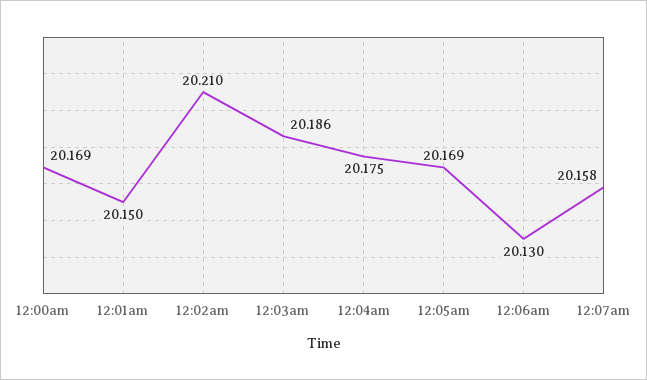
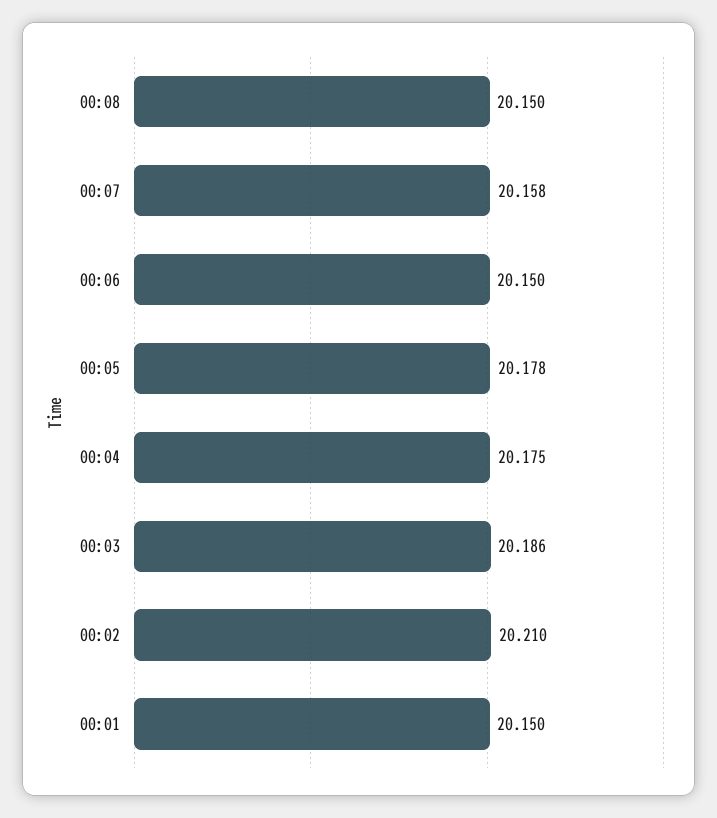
12:00am: 20.169 -> none
12:05am: 20.169 -> 20.178
12:06am: 20.13 -> 20.15
00:08: none -> 20.15

